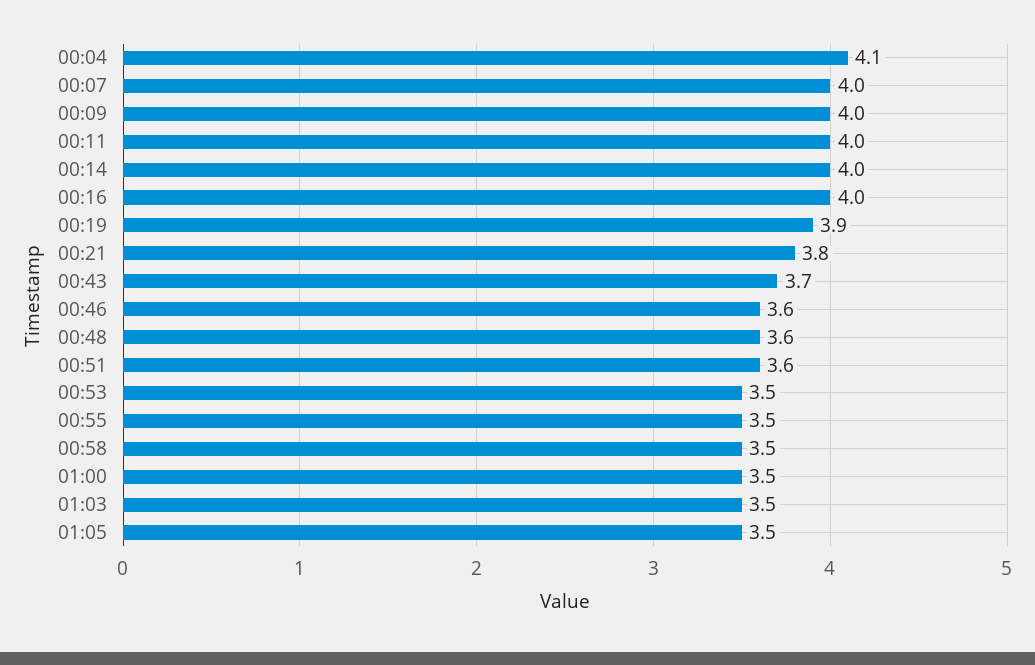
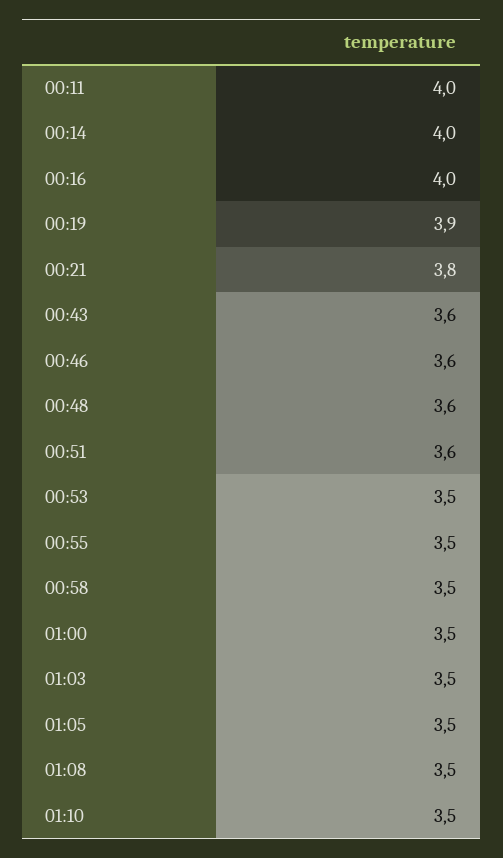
00:04: 4.1 -> none
00:07: 4 -> none
00:09: 4 -> none
00:43: 3.7 -> 3.6
01:08: none -> 3.5
01:10: none -> 3.5

